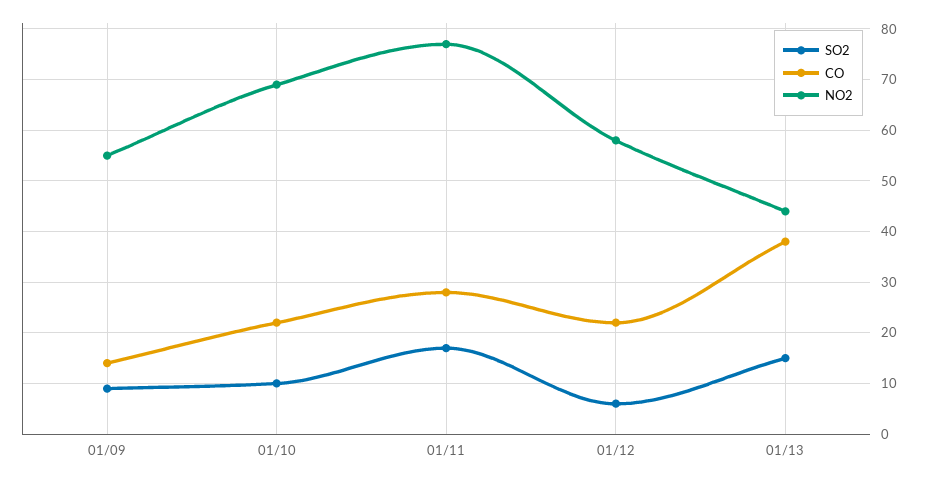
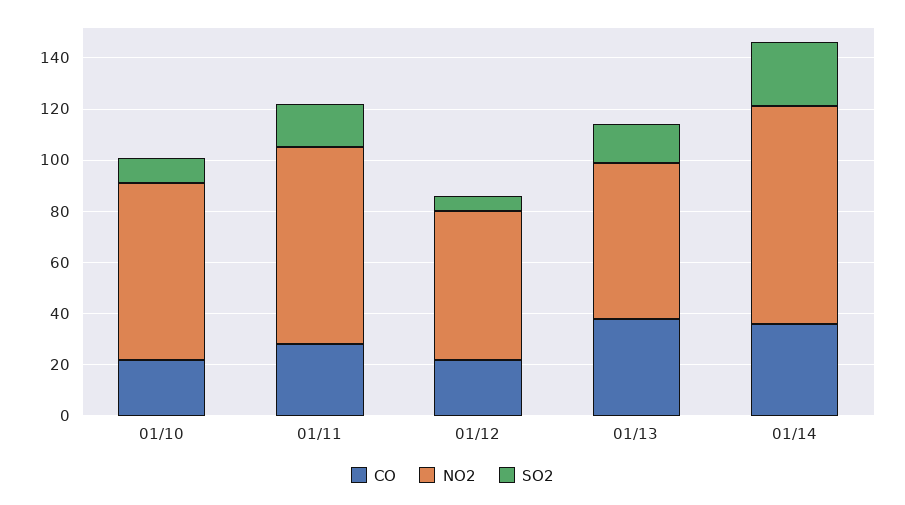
SO2, 01/09: 10 -> none
CO, 01/09: 15 -> none
NO2, 01/09: 55 -> none
NO2, 01/13: 45 -> 60
CO, 01/14: none -> 35
NO2, 01/14: none -> 85
SO2, 01/14: none -> 25

